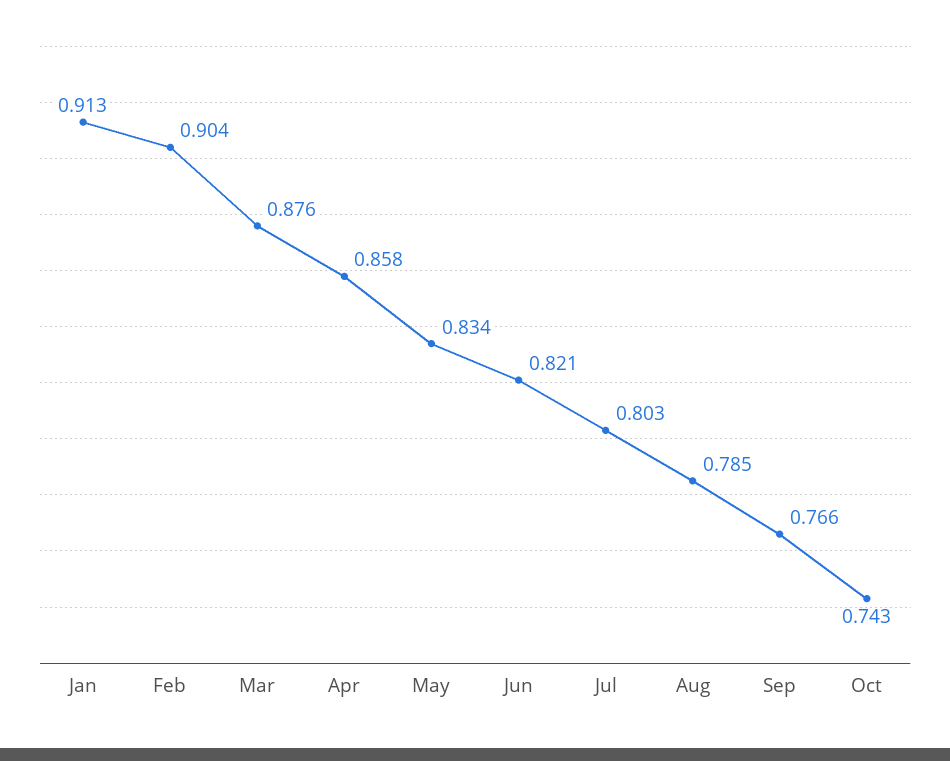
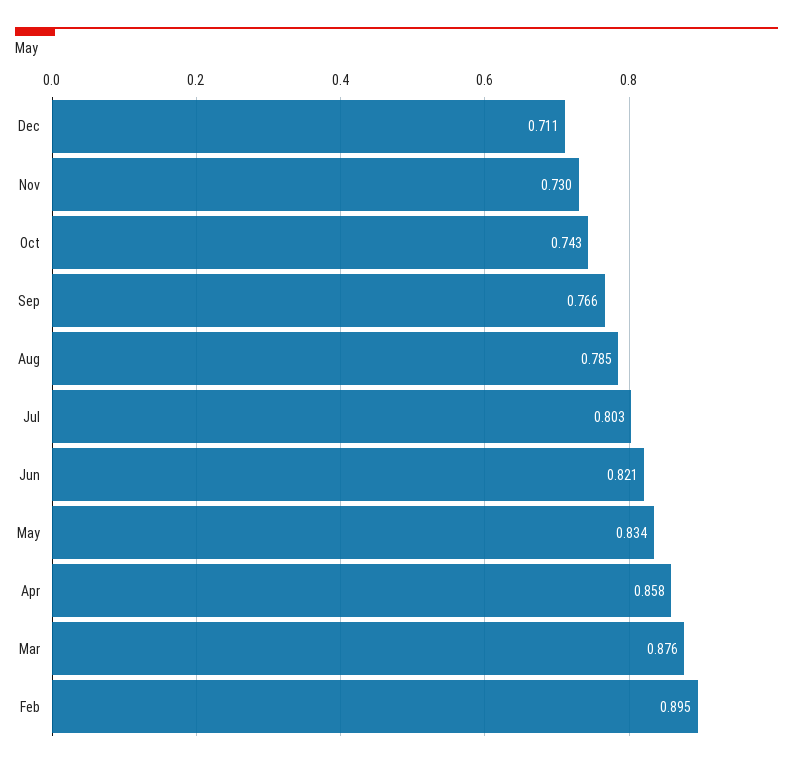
Jan: 0.913 -> none
Feb: 0.904 -> 0.895
Dec: none -> 0.711
Nov: none -> 0.73

